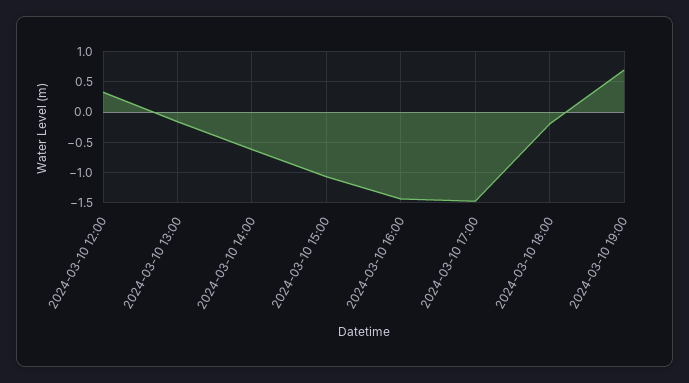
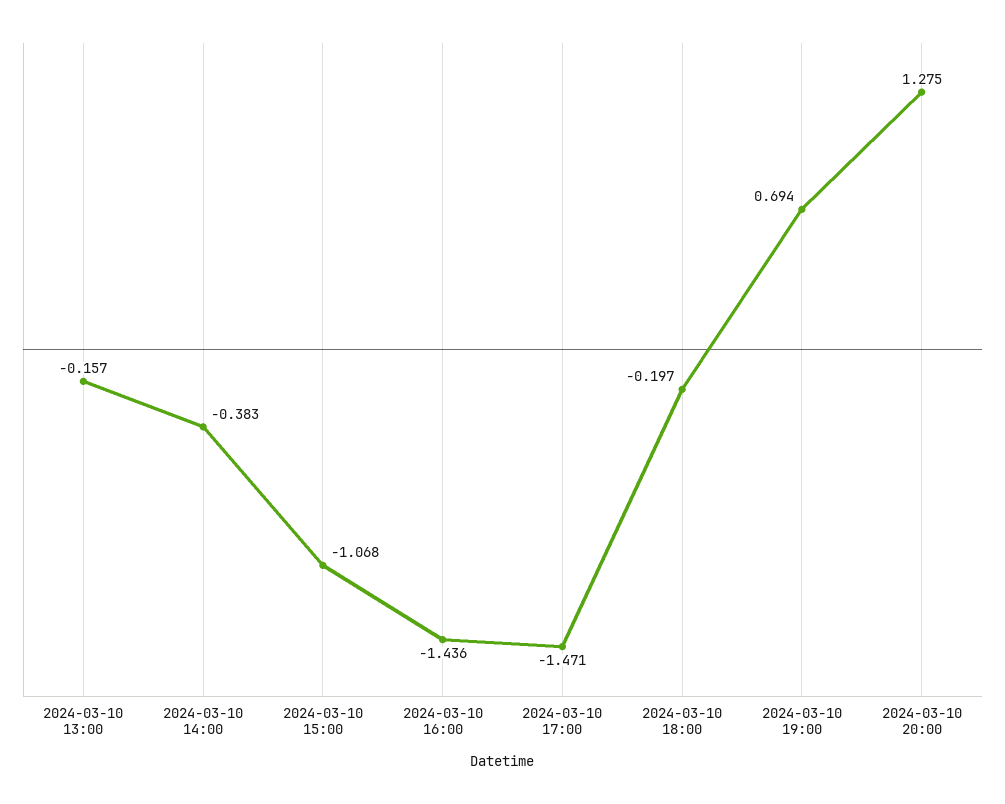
2024-03-10 12:00: 0.3 -> none
2024-03-10 14:00: -0.6 -> -0.383
2024-03-10 20:00: none -> 1.275

